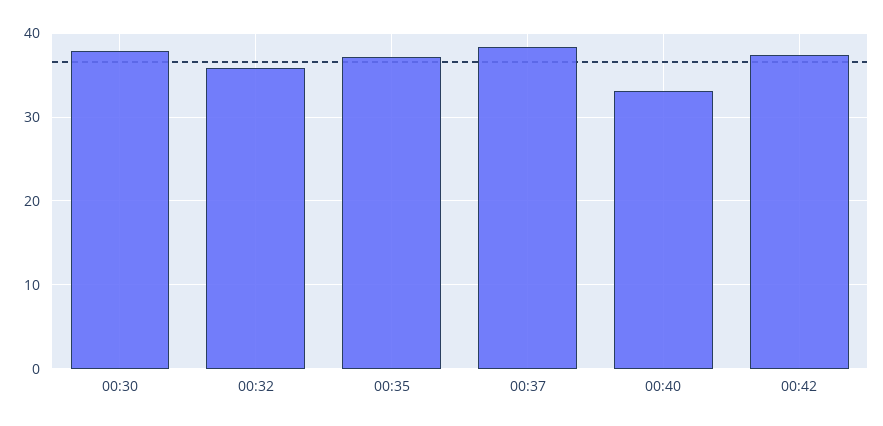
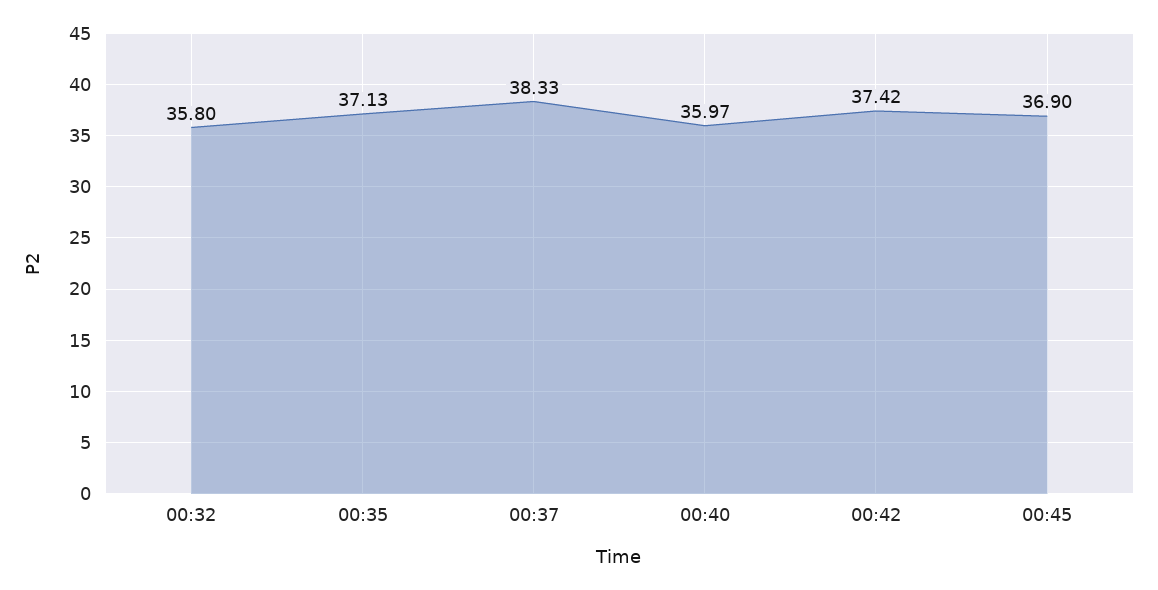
00:30: 38 -> none
00:40: 33 -> 35.97
00:45: none -> 36.9

